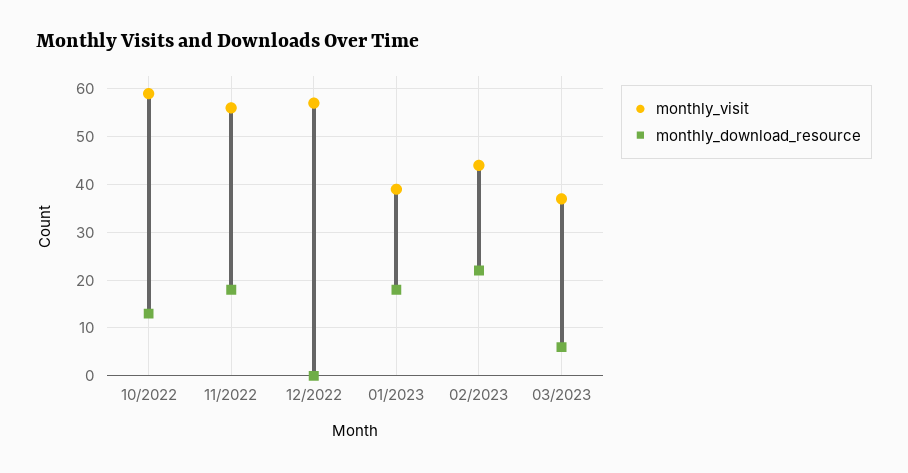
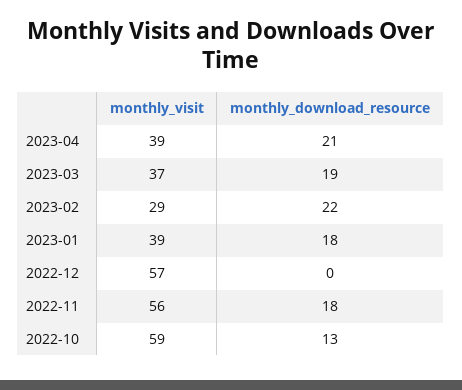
monthly_visit, 02/2023: 45 -> 29
monthly_download_resource, 03/2023: 5 -> 19
monthly_visit, 2023-04: none -> 39
monthly_download_resource, 2023-04: none -> 21

